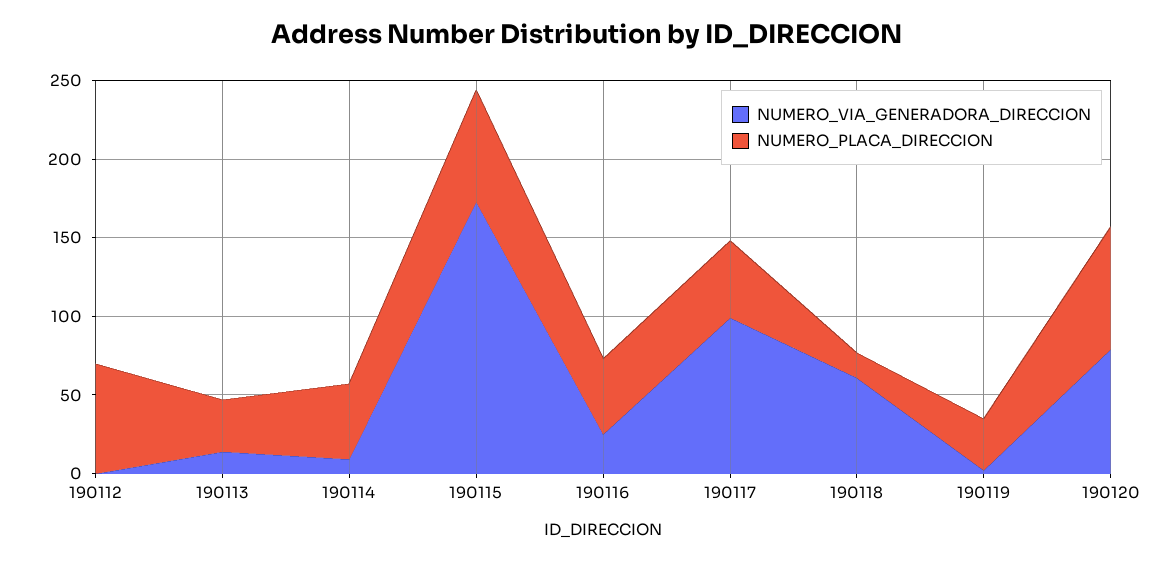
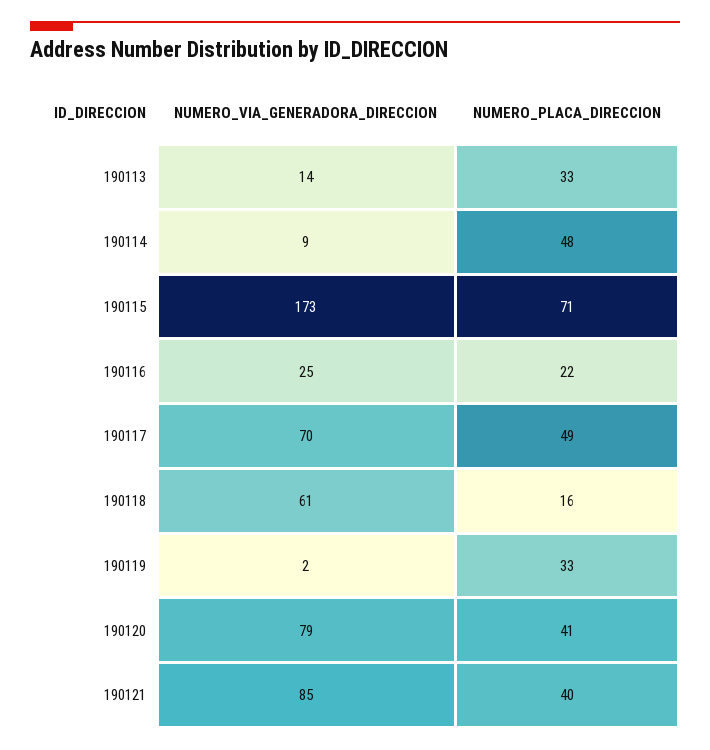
NUMERO_VIA_GENERADORA_DIRECCION, 190112: 0 -> none
NUMERO_PLACA_DIRECCION, 190112: 70 -> none
NUMERO_PLACA_DIRECCION, 190116: 50 -> 22
NUMERO_VIA_GENERADORA_DIRECCION, 190117: 100 -> 70
NUMERO_PLACA_DIRECCION, 190120: 80 -> 41
NUMERO_VIA_GENERADORA_DIRECCION, 190121: none -> 85
NUMERO_PLACA_DIRECCION, 190121: none -> 40

